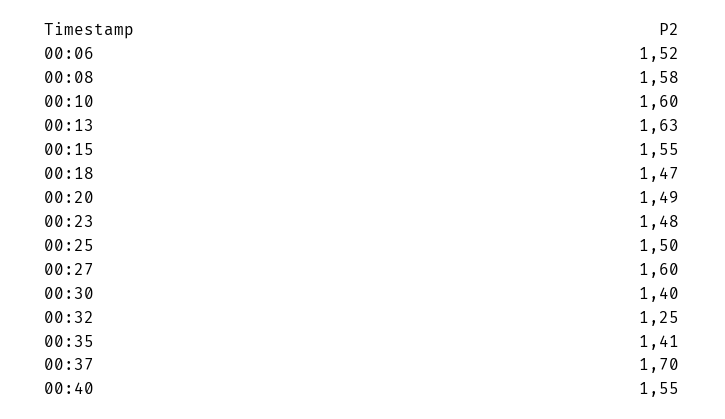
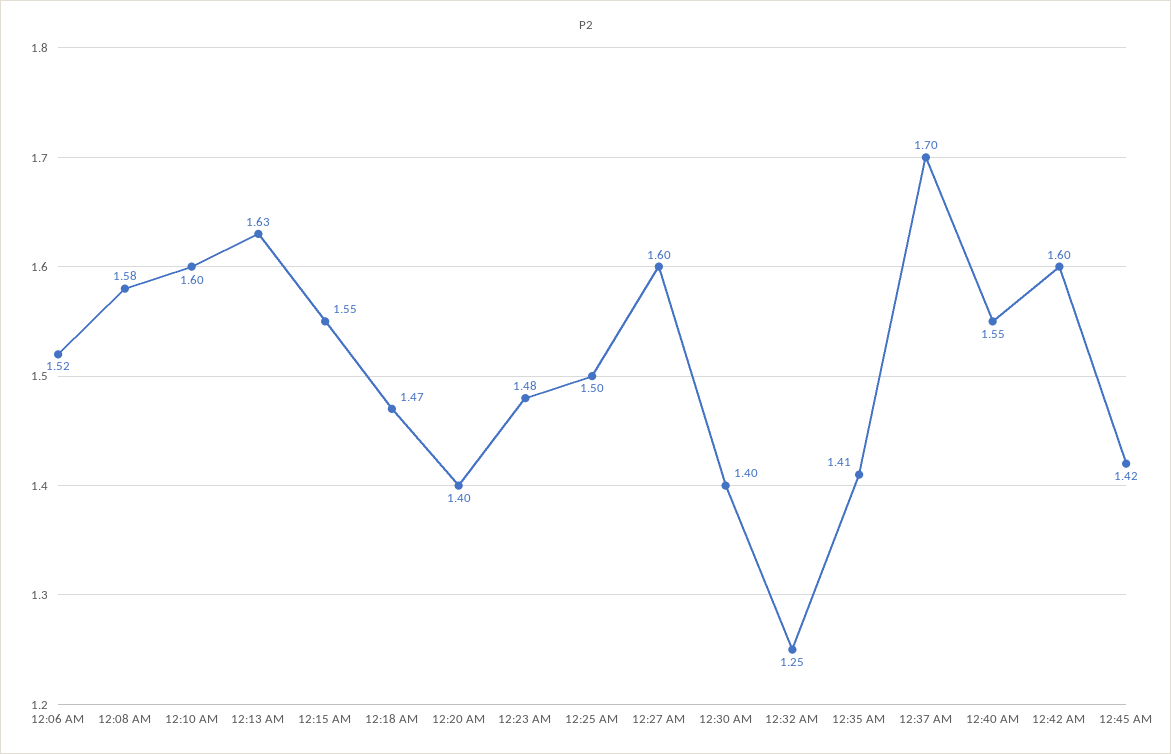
00:20: 1.49 -> 1.4
12:42 AM: none -> 1.6
12:45 AM: none -> 1.42

